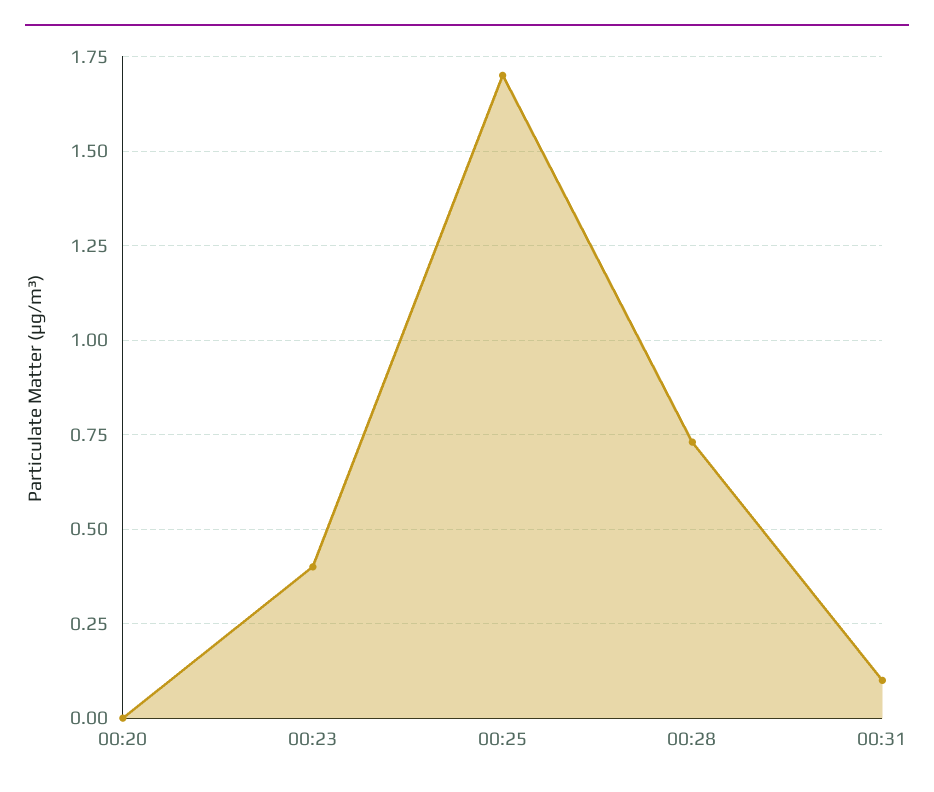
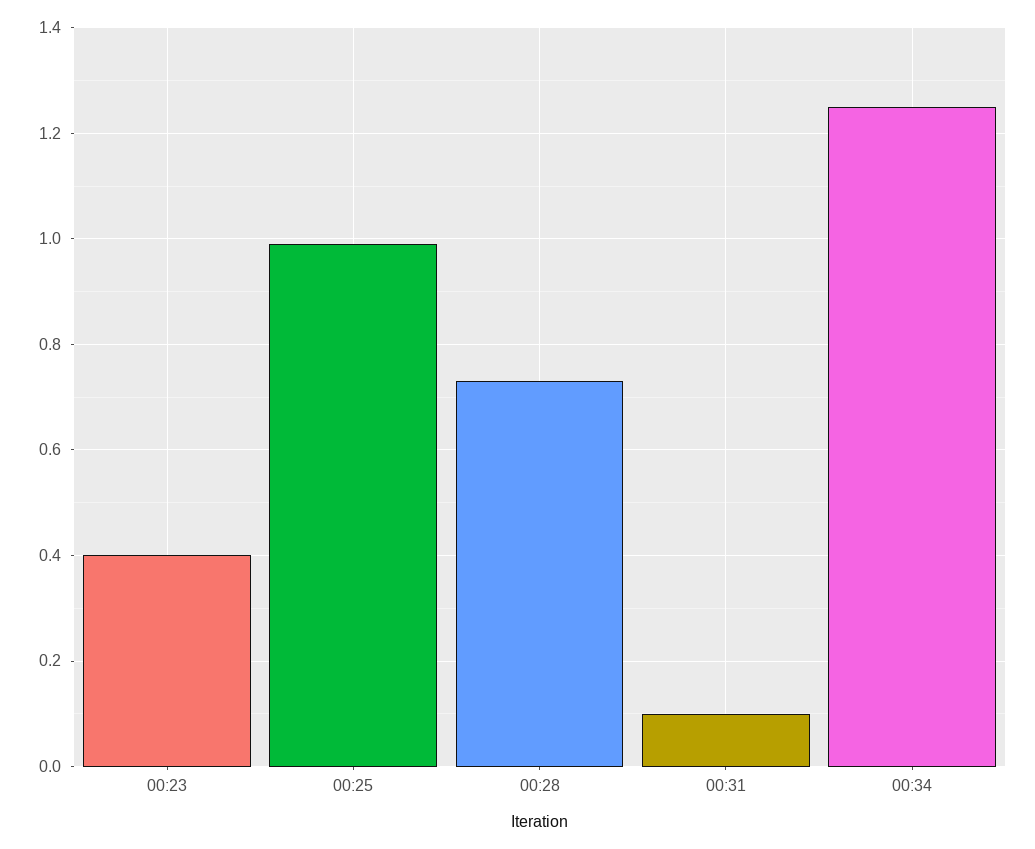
00:20: 0 -> none
00:25: 1.7 -> 1
00:34: none -> 1.25

